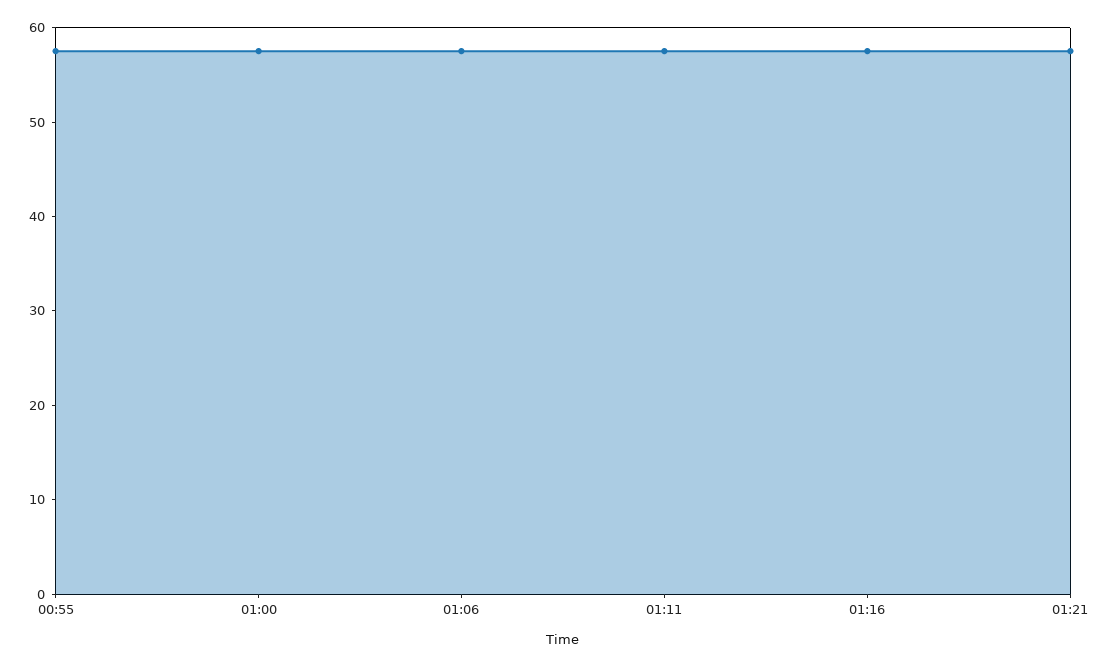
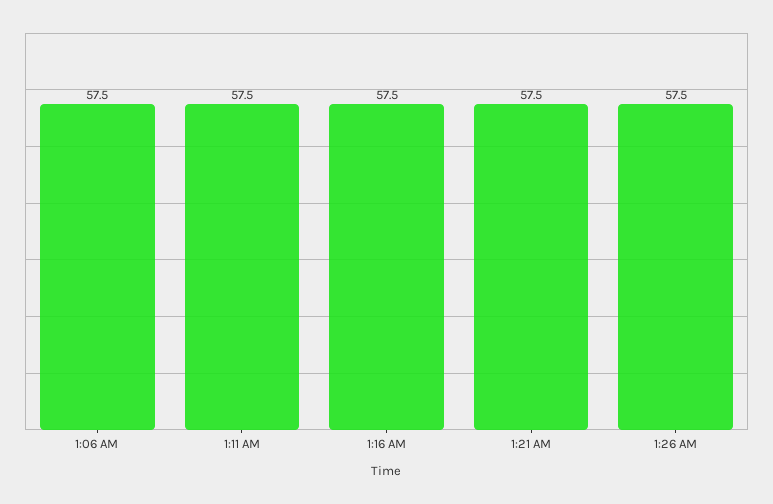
00:55: 58 -> none
01:00: 58 -> none
1:26 AM: none -> 57.5

